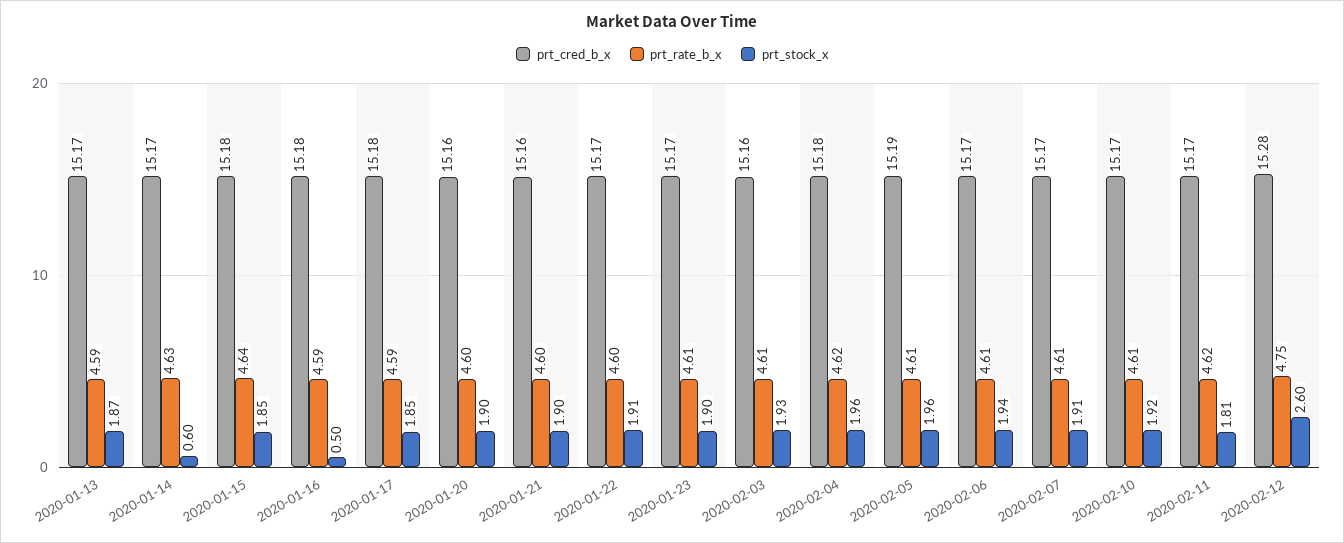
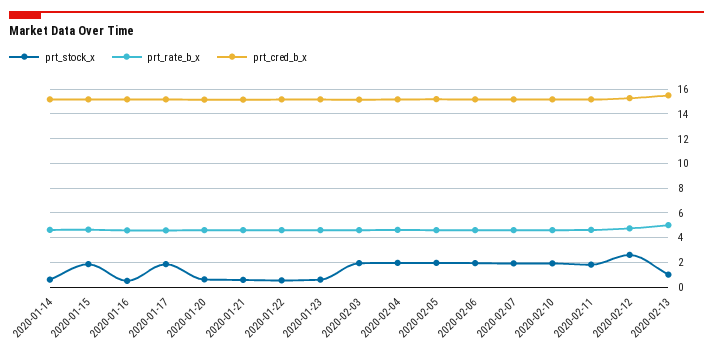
prt_cred_b_x, 2020-01-13: 15.17 -> none
prt_rate_b_x, 2020-01-13: 4.59 -> none
prt_stock_x, 2020-01-13: 1.87 -> none
prt_stock_x, 2020-01-20: 1.9 -> 0.5
prt_stock_x, 2020-01-21: 1.9 -> 0.5
prt_stock_x, 2020-01-22: 1.91 -> 0.5
prt_stock_x, 2020-01-23: 1.9 -> 0.5
prt_stock_x, 2020-02-13: none -> 1
prt_rate_b_x, 2020-02-13: none -> 5
prt_cred_b_x, 2020-02-13: none -> 15.5

